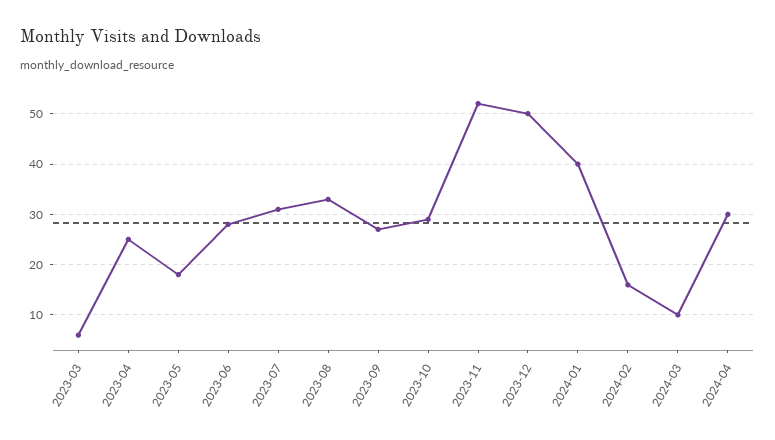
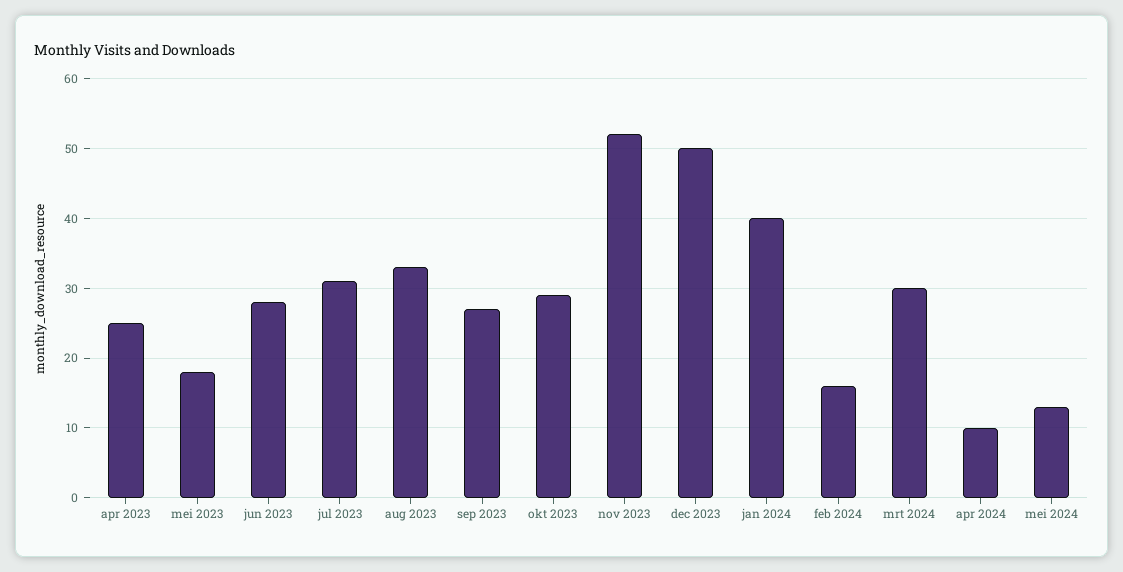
2023-03: 5 -> none
2024-03: 10 -> 30
2024-04: 30 -> 10
mei 2024: none -> 13

